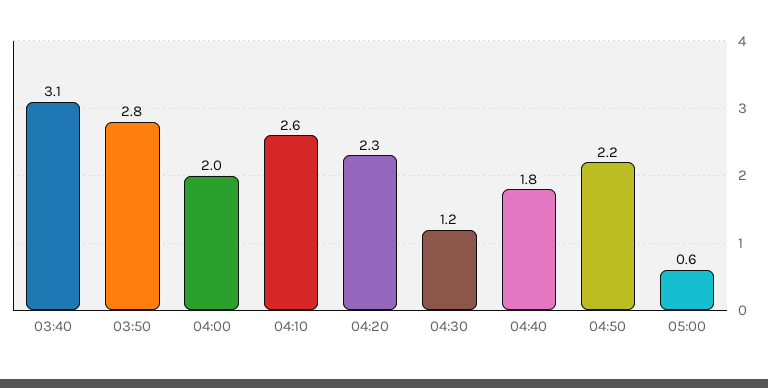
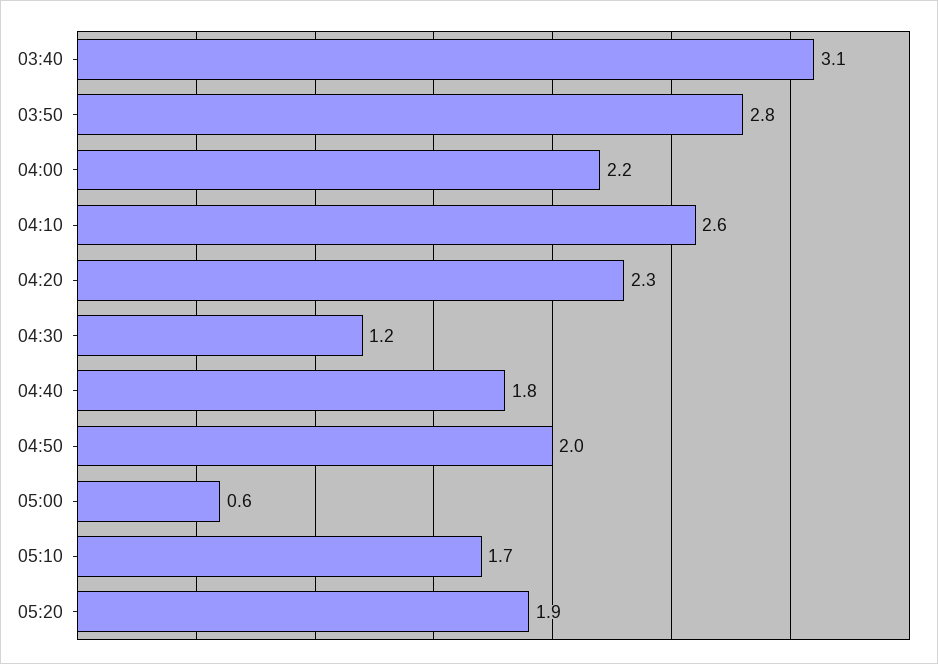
04:00: 2 -> 2.2
04:50: 2.2 -> 2
05:10: none -> 1.7
05:20: none -> 1.9

